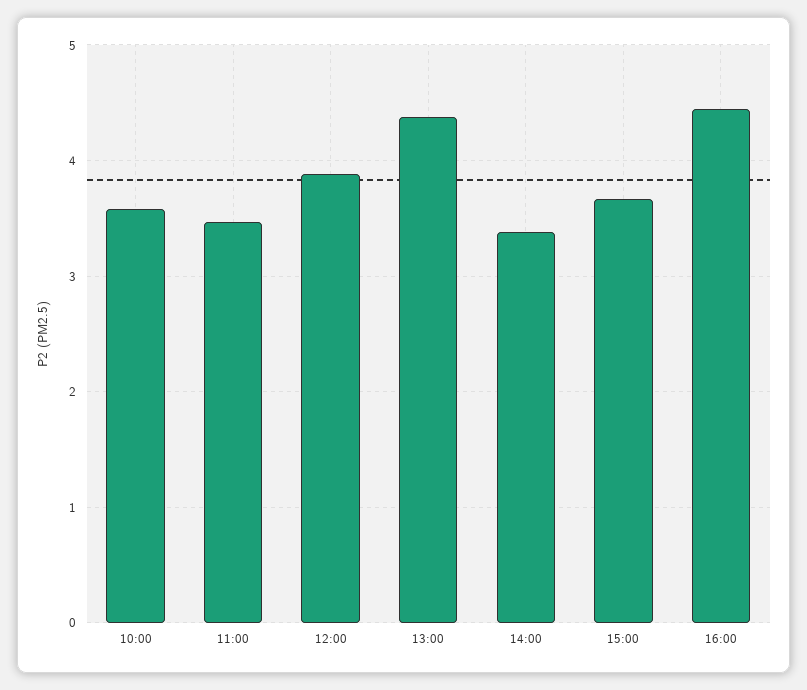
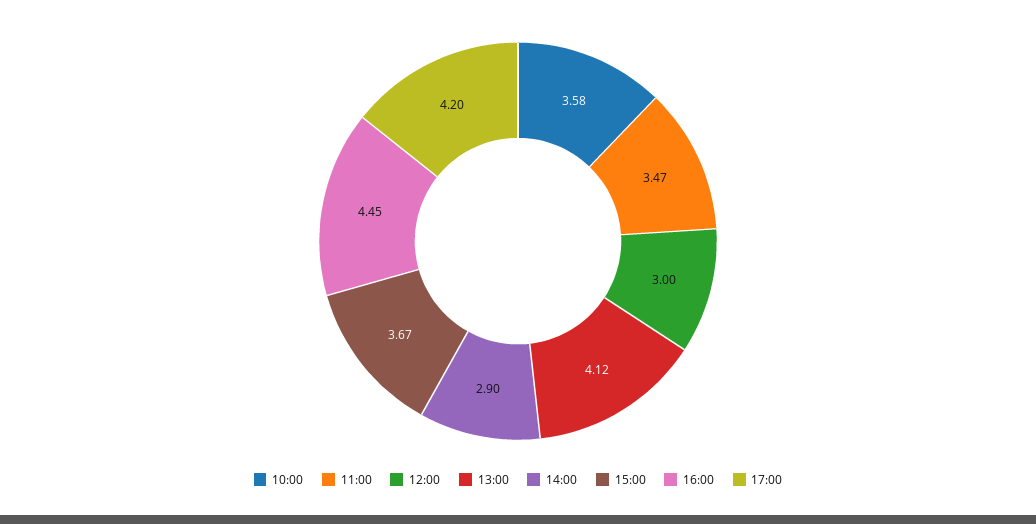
12:00: 3.9 -> 3
13:00: 4.4 -> 4.12
14:00: 3.4 -> 2.9
17:00: none -> 4.2

